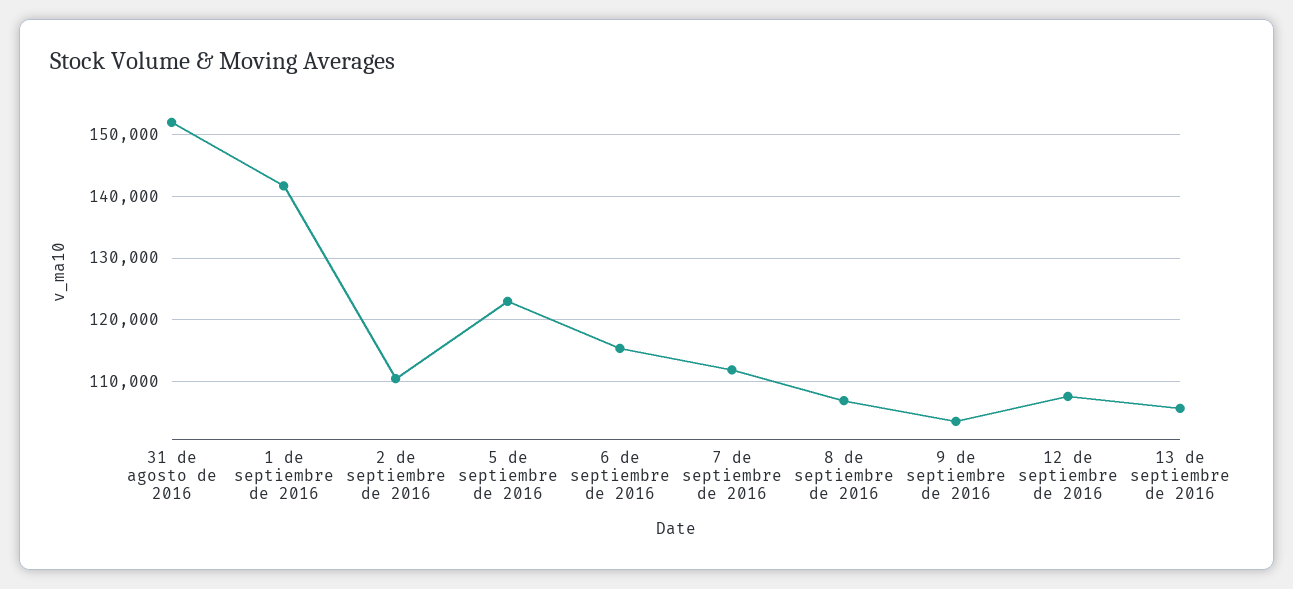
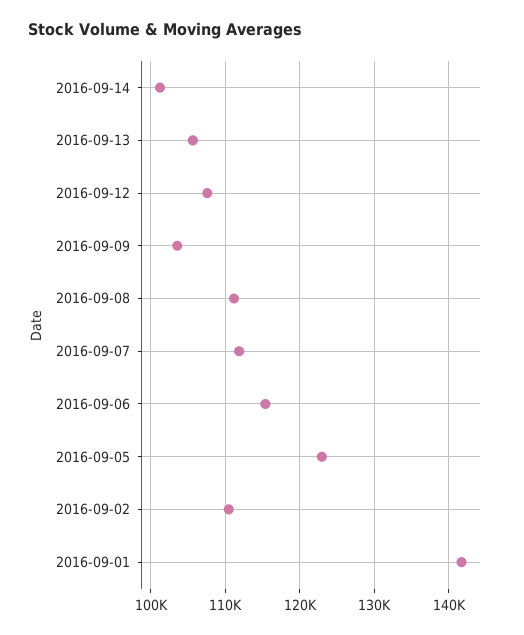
31 de agosto de 2016: 152000 -> none
8 de septiembre de 2016: 107000 -> 111000
2016-09-14: none -> 101000

